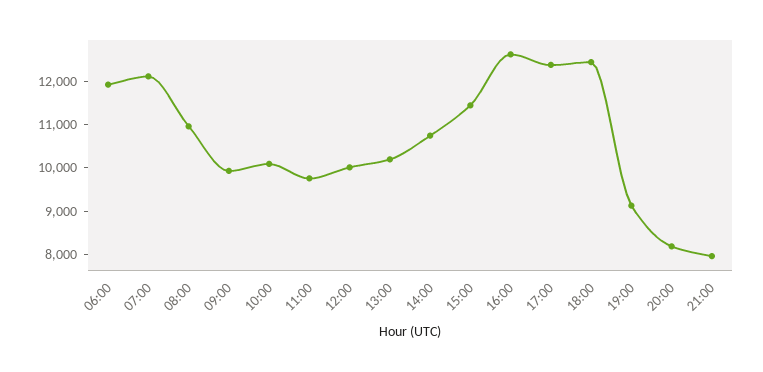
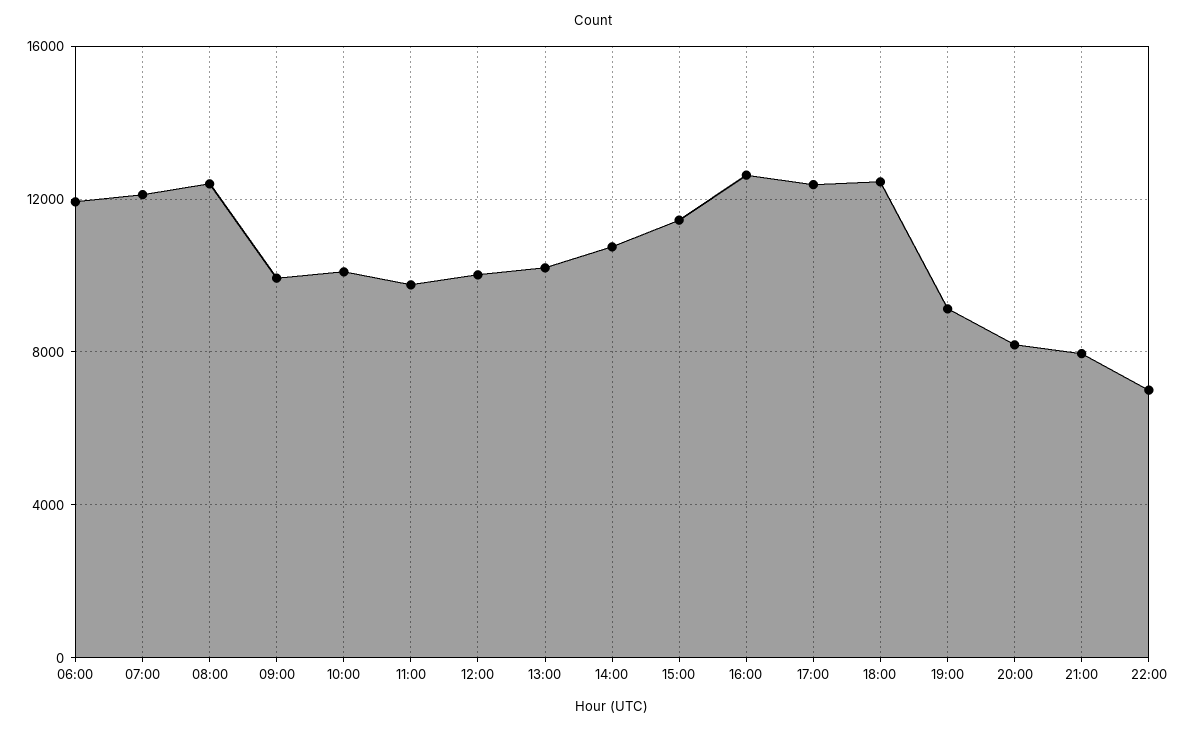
08:00: 11000 -> 12500
22:00: none -> 7000

